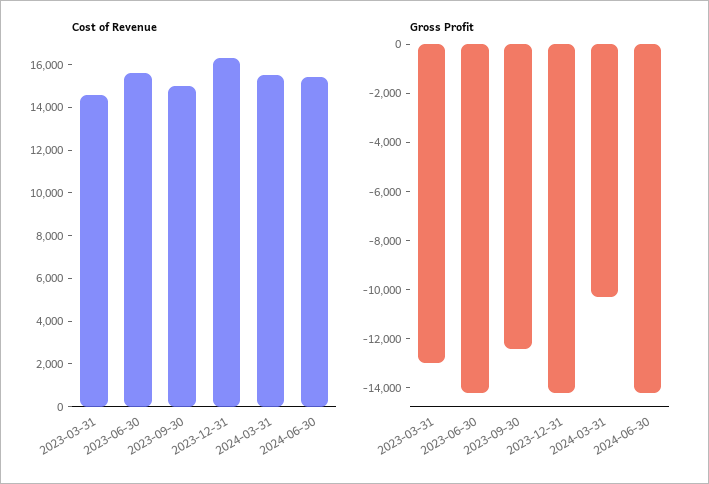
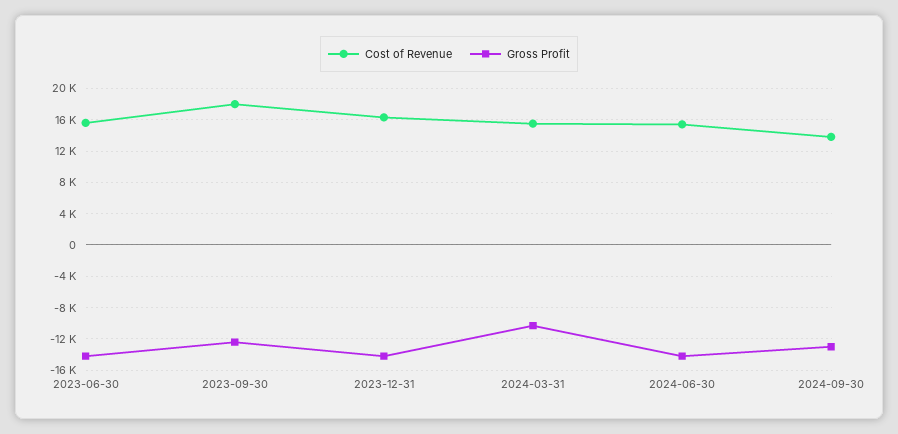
Cost of Revenue, 2023-03-31: 14500 -> none
Cost of Revenue, 2023-09-30: 15000 -> 18000
Gross Profit, 2023-03-31: -13000 -> none
Cost of Revenue, 2024-09-30: none -> 14000
Gross Profit, 2024-09-30: none -> -13000

